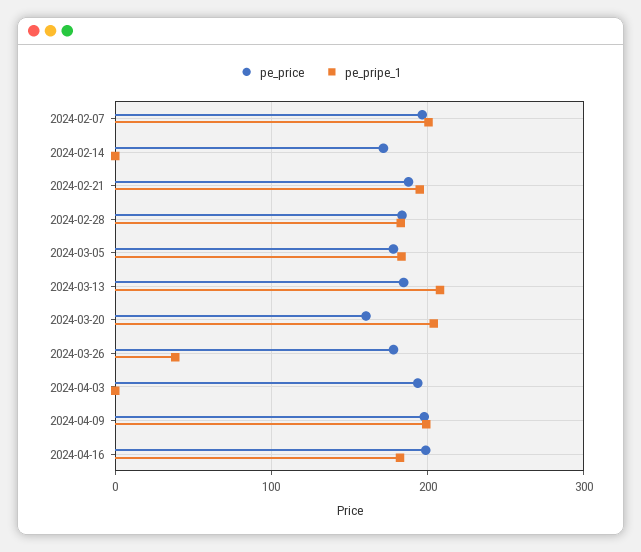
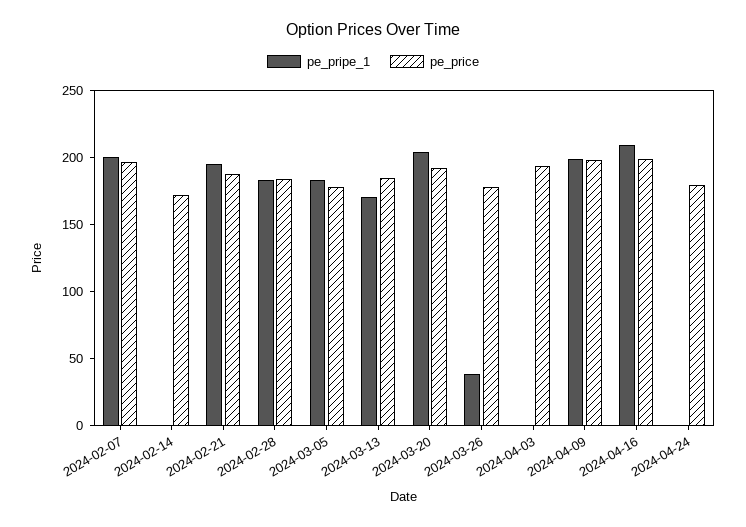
pe_pripe_1, 2024-03-13: 210 -> 170
pe_price, 2024-03-20: 160 -> 190
pe_pripe_1, 2024-04-16: 180 -> 210
pe_pripe_1, 2024-04-24: none -> 0
pe_price, 2024-04-24: none -> 180

